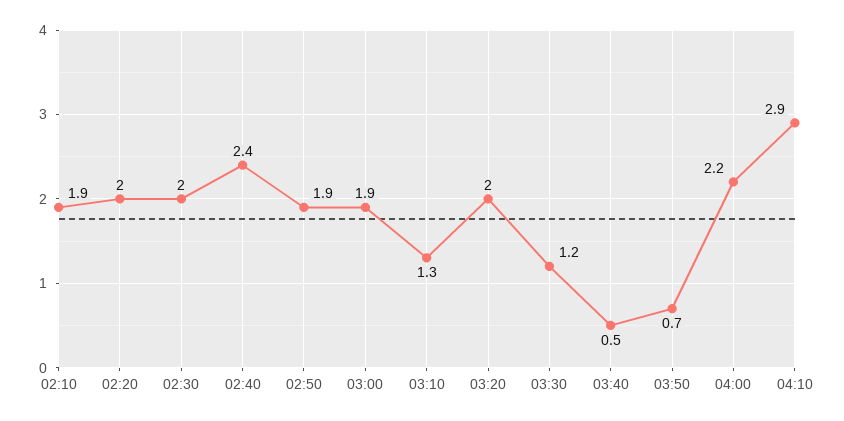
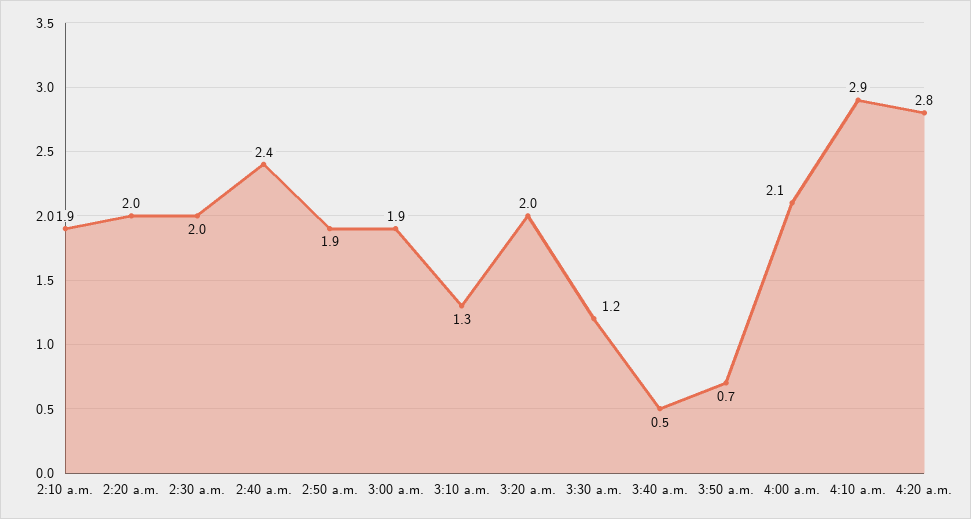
04:00: 2.2 -> 2.1
4:20 a.m.: none -> 2.8

